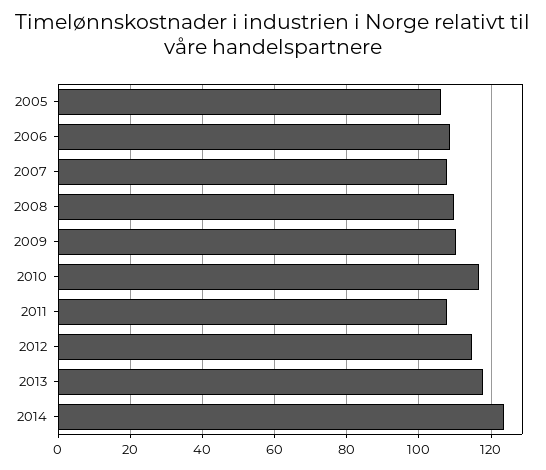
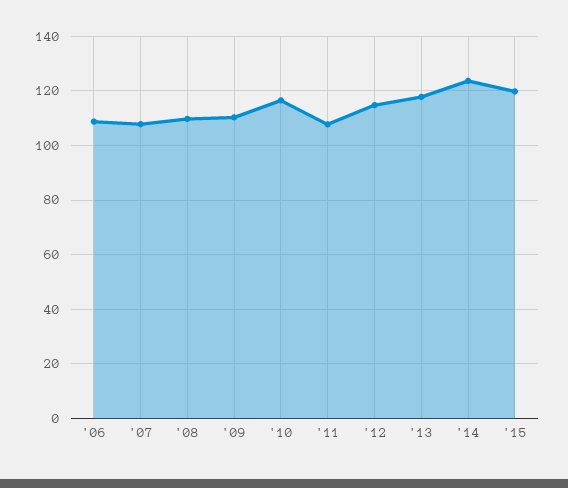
2005: 106 -> none
'15: none -> 120

